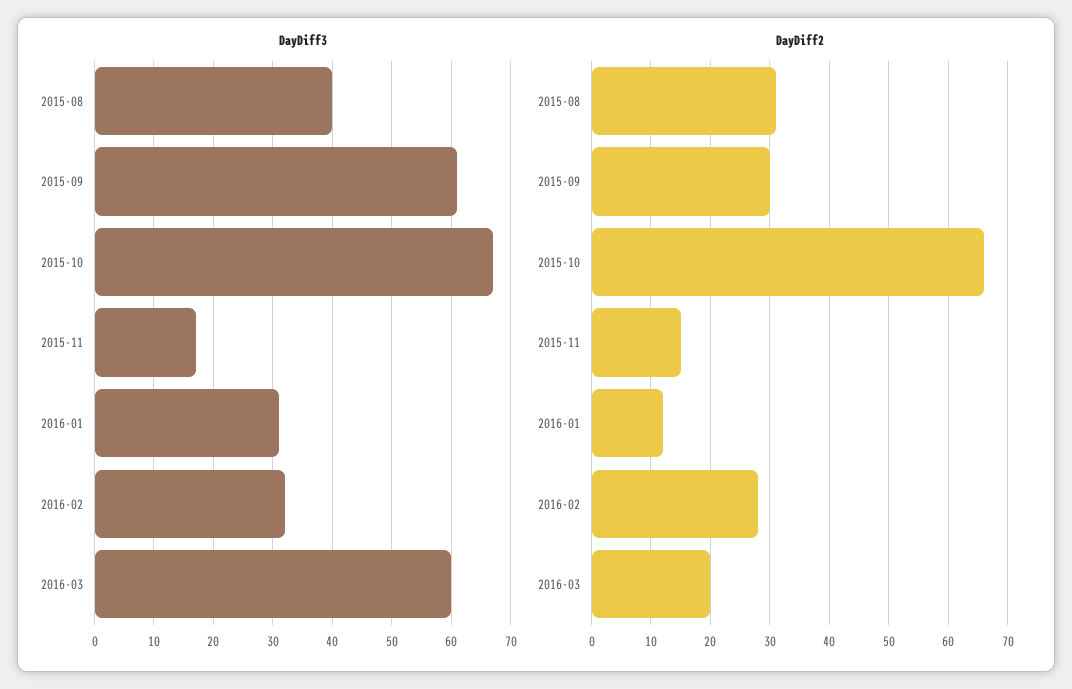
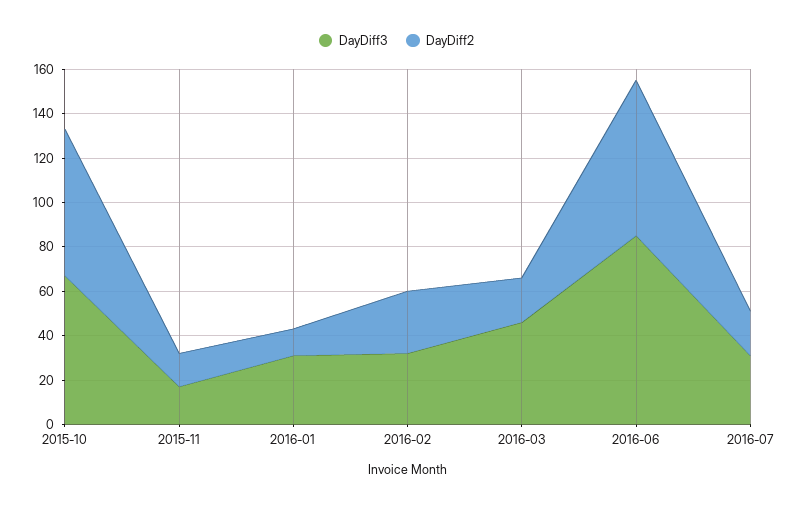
DayDiff3, 2015-08: 40 -> none
DayDiff3, 2015-09: 60 -> none
DayDiff3, 2016-03: 60 -> 45
DayDiff2, 2015-08: 30 -> none
DayDiff2, 2015-09: 30 -> none
DayDiff3, 2016-06: none -> 85
DayDiff2, 2016-06: none -> 70
DayDiff3, 2016-07: none -> 30
DayDiff2, 2016-07: none -> 20

